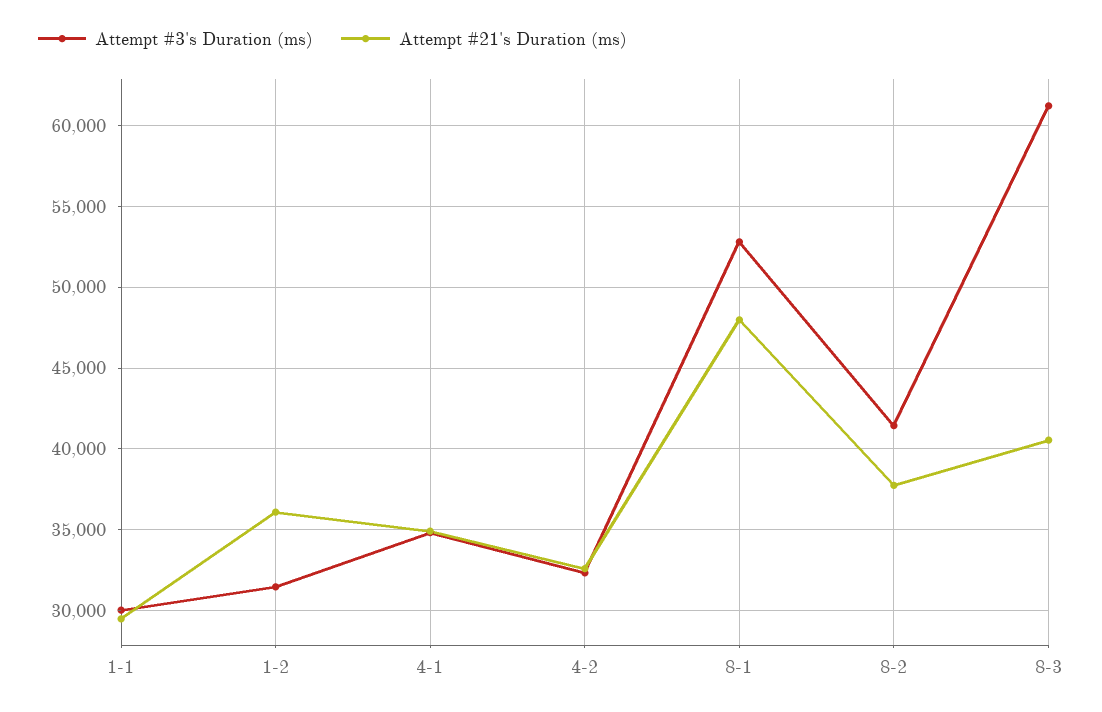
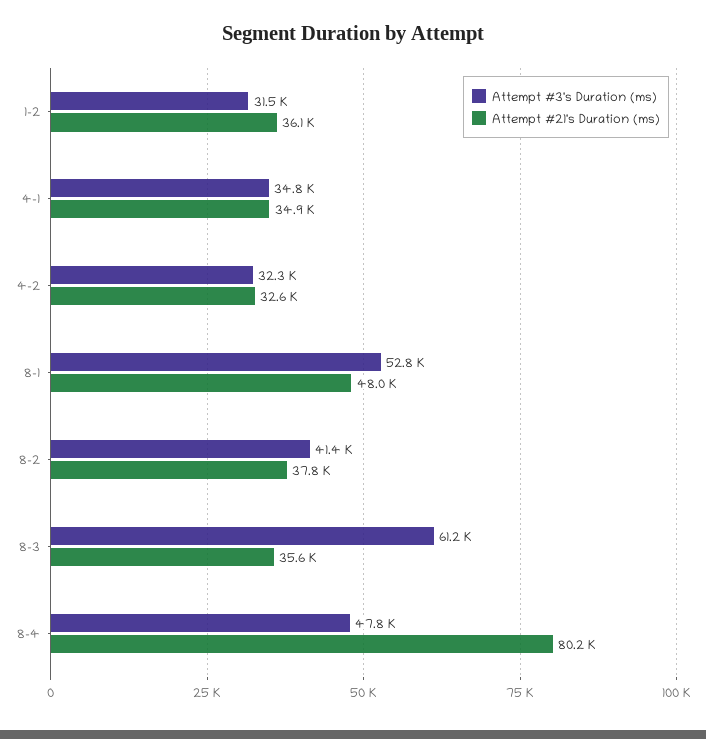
Attempt #3's Duration (ms), 1-1: 30000 -> none
Attempt #21's Duration (ms), 1-1: 29500 -> none
Attempt #21's Duration (ms), 8-3: 40500 -> 35600
Attempt #3's Duration (ms), 8-4: none -> 47800
Attempt #21's Duration (ms), 8-4: none -> 80200

